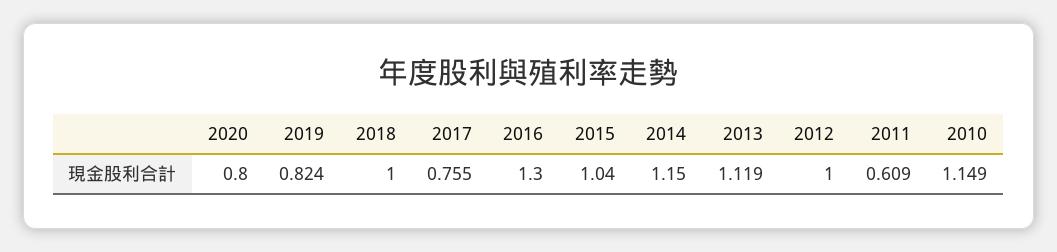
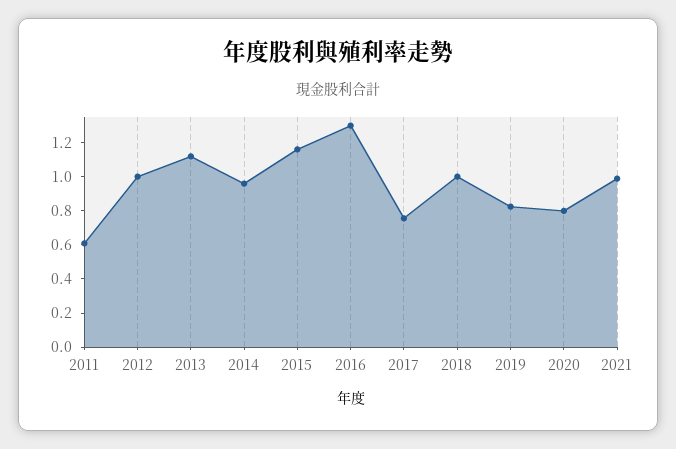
2015: 1.04 -> 1.15
2014: 1.15 -> 0.95
2010: 1.149 -> none
2021: none -> 1

